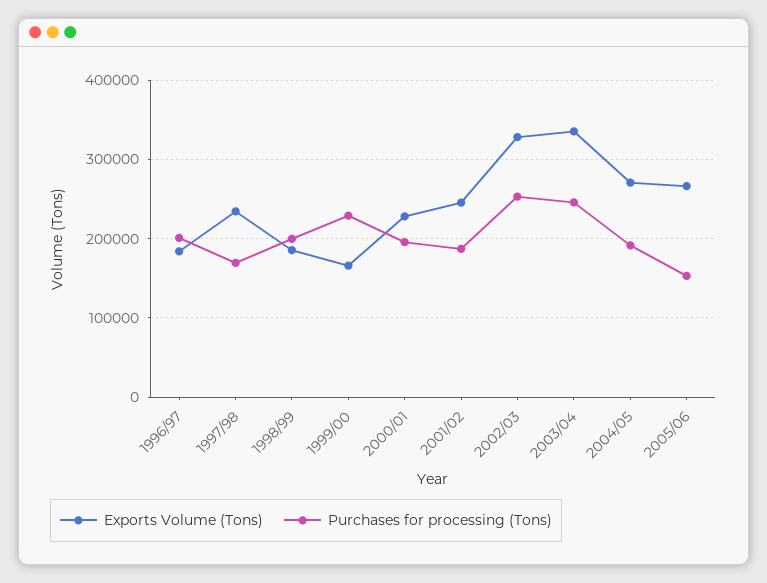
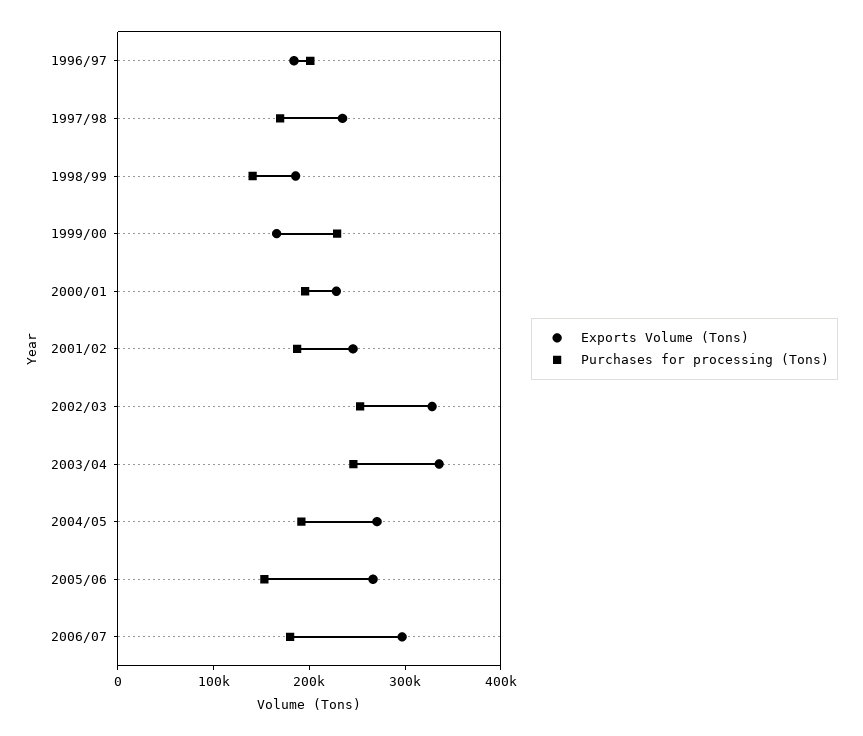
Purchases for processing (Tons), 1998/99: 200000 -> 140000
Exports Volume (Tons), 2006/07: none -> 300000
Purchases for processing (Tons), 2006/07: none -> 180000

